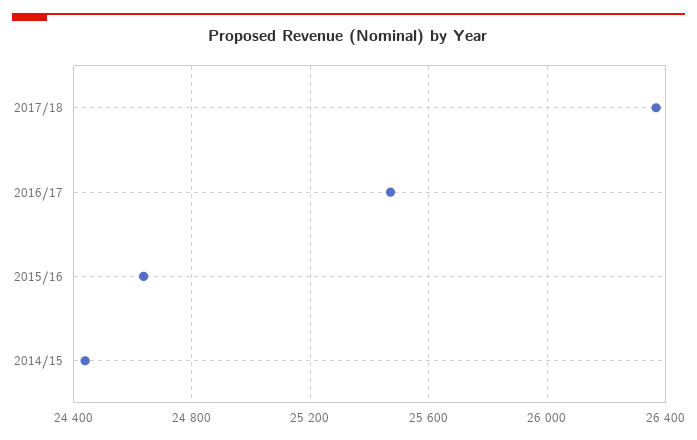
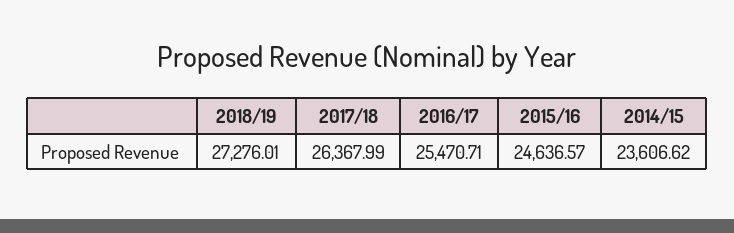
2014/15: 24450 -> 23606.62
2018/19: none -> 27276.01

